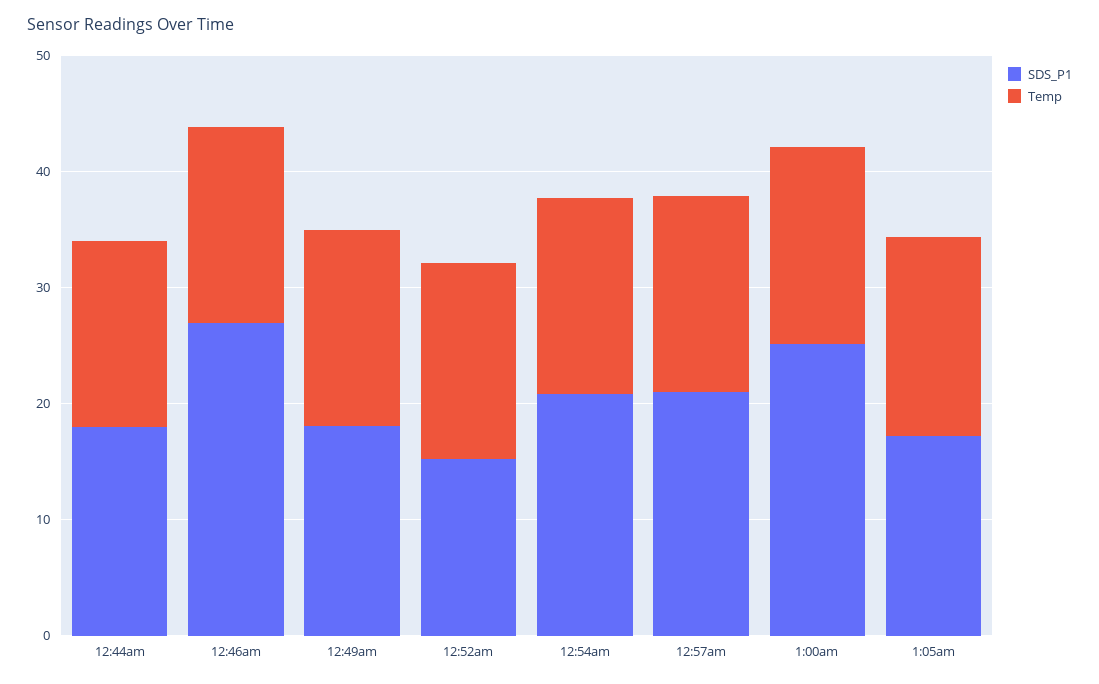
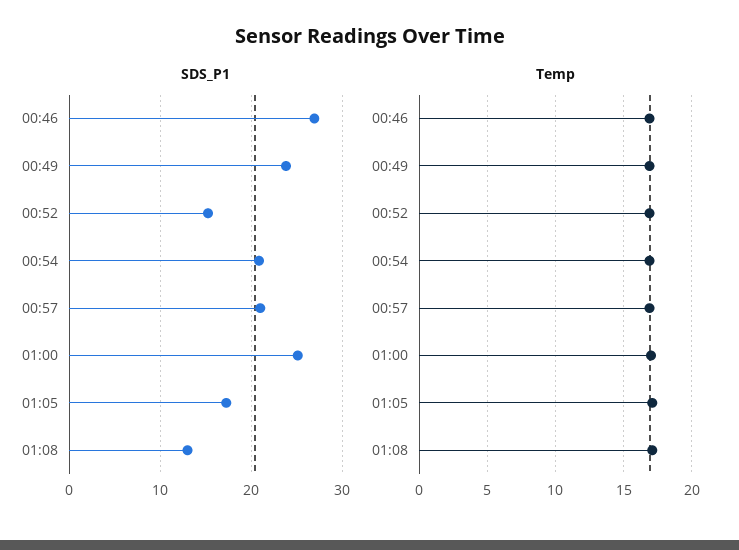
SDS_P1, 12:44am: 18 -> none
Temp, 12:44am: 16 -> none
SDS_P1, 12:49am: 18 -> 24
SDS_P1, 01:08: none -> 13
Temp, 01:08: none -> 17

